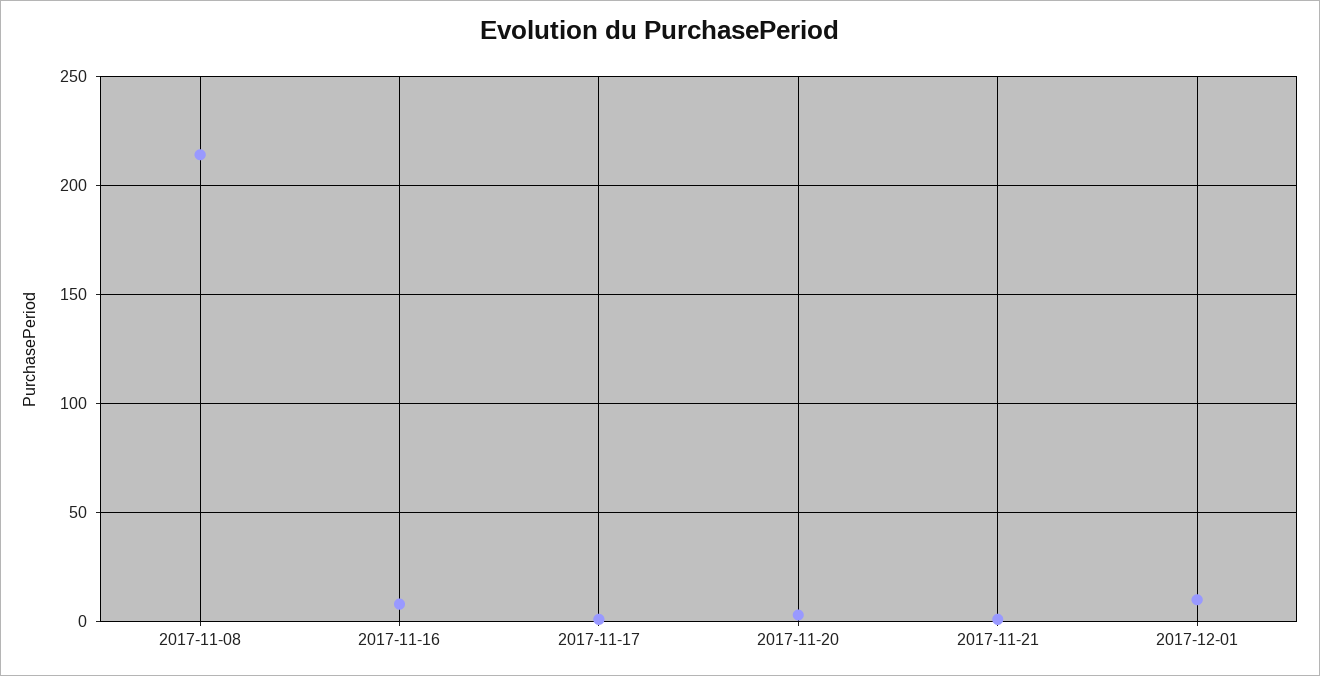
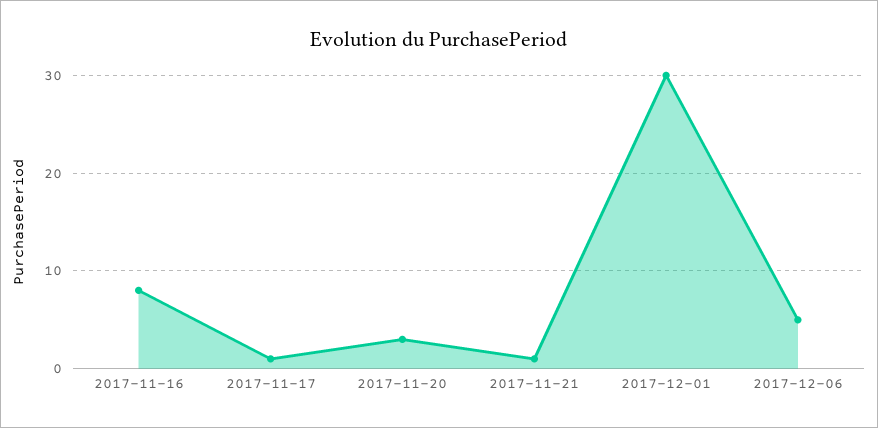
2017-11-08: 215 -> none
2017-12-01: 10 -> 30
2017-12-06: none -> 5

